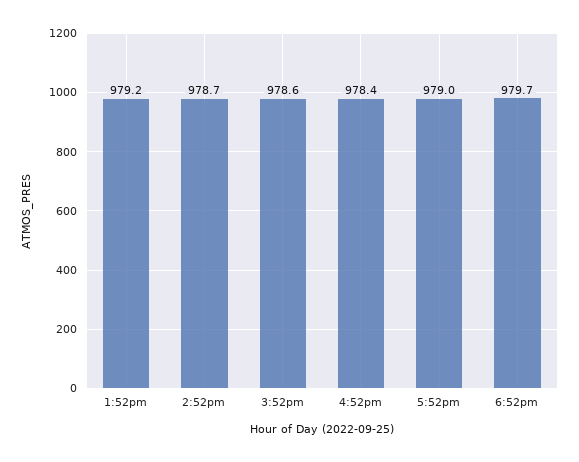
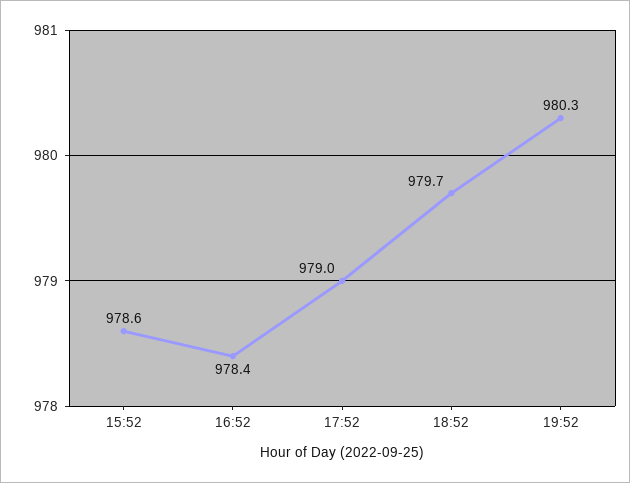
1:52pm: 979.2 -> none
2:52pm: 978.7 -> none
19:52: none -> 980.3

